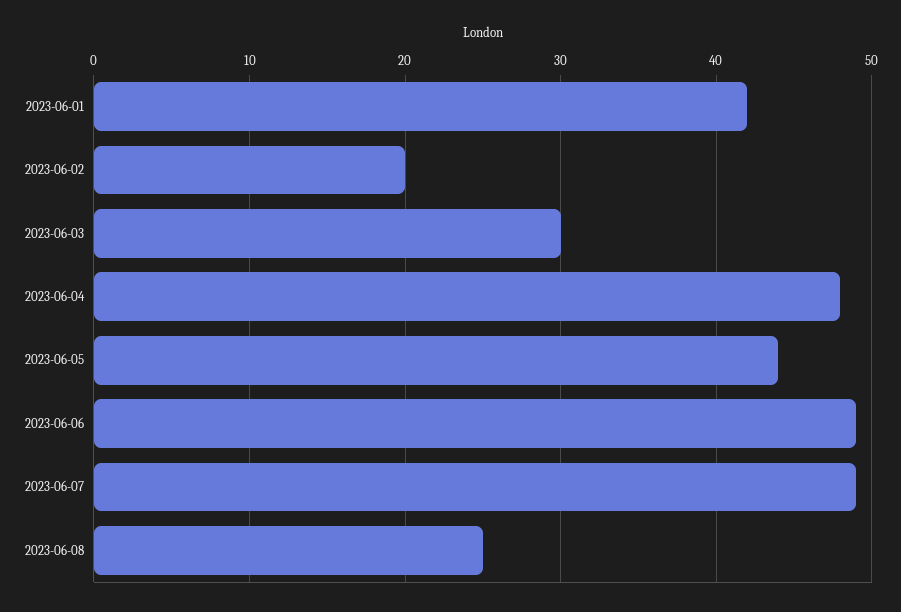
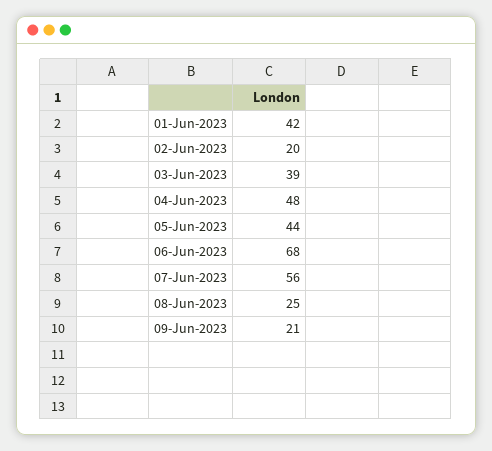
2023-06-03: 30 -> 39
2023-06-06: 49 -> 68
2023-06-07: 49 -> 56
09-Jun-2023: none -> 21

